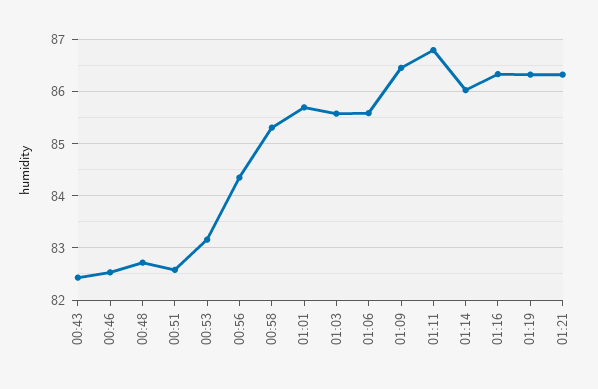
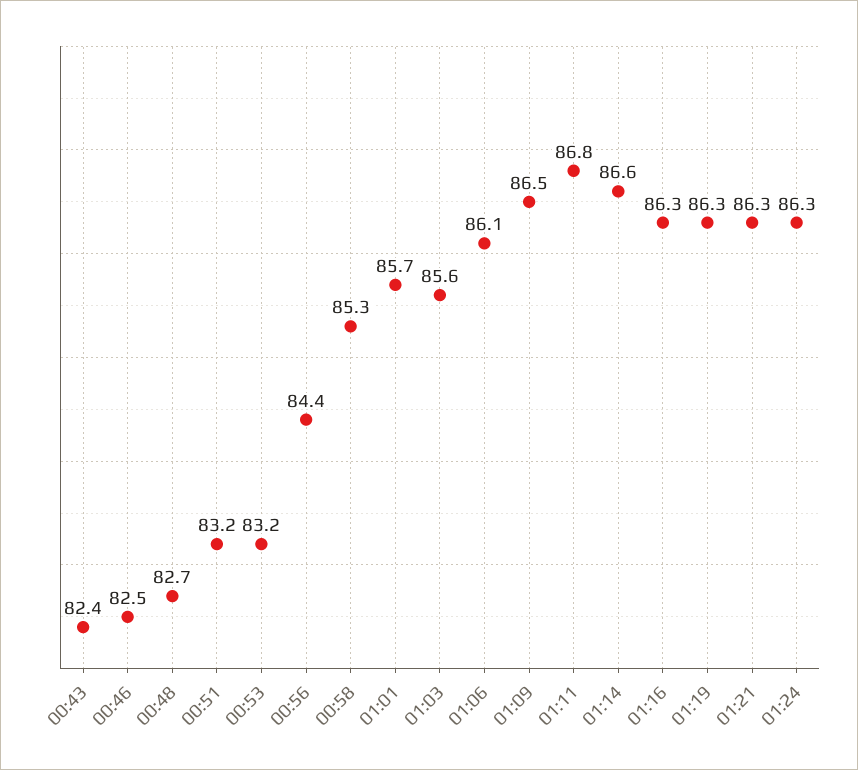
00:51: 82.6 -> 83.2
01:06: 85.6 -> 86.1
01:14: 86 -> 86.6
01:24: none -> 86.3

